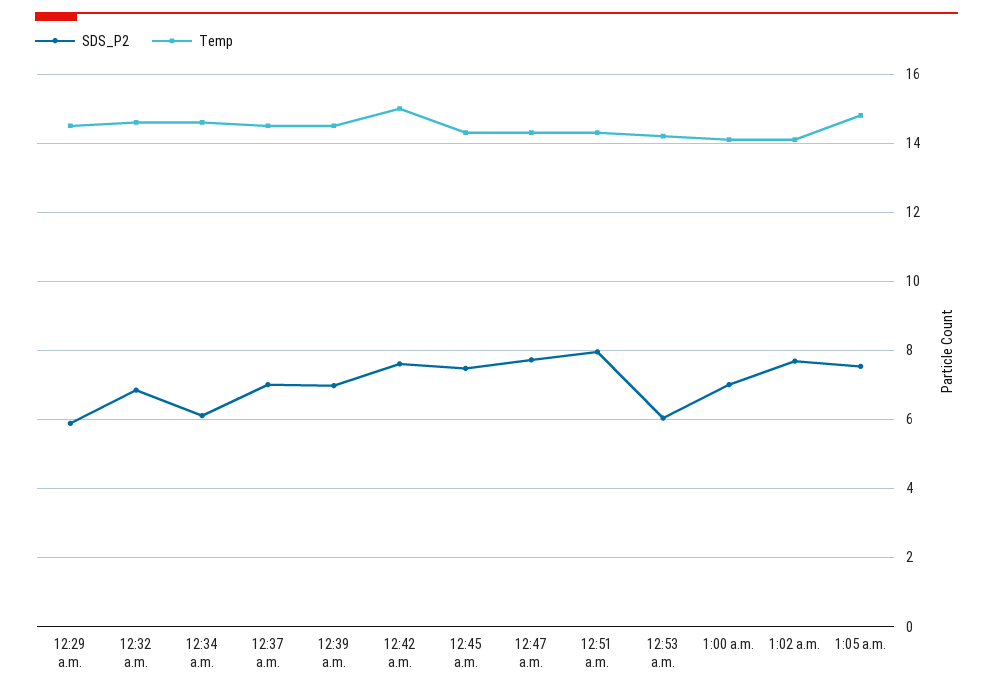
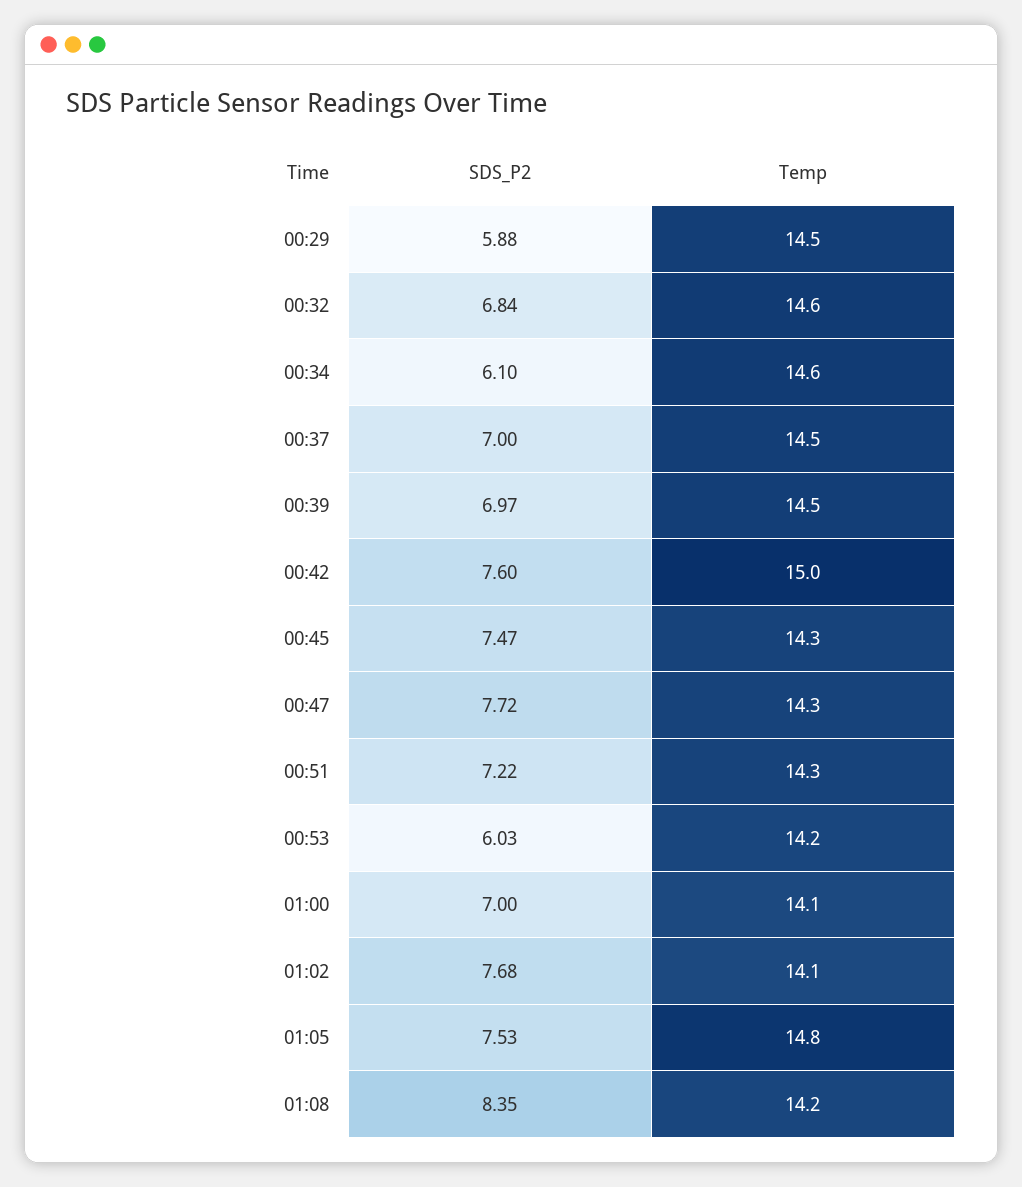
SDS_P2, 12:51 a.m.: 8 -> 7.22
SDS_P2, 01:08: none -> 8.35
Temp, 01:08: none -> 14.2

